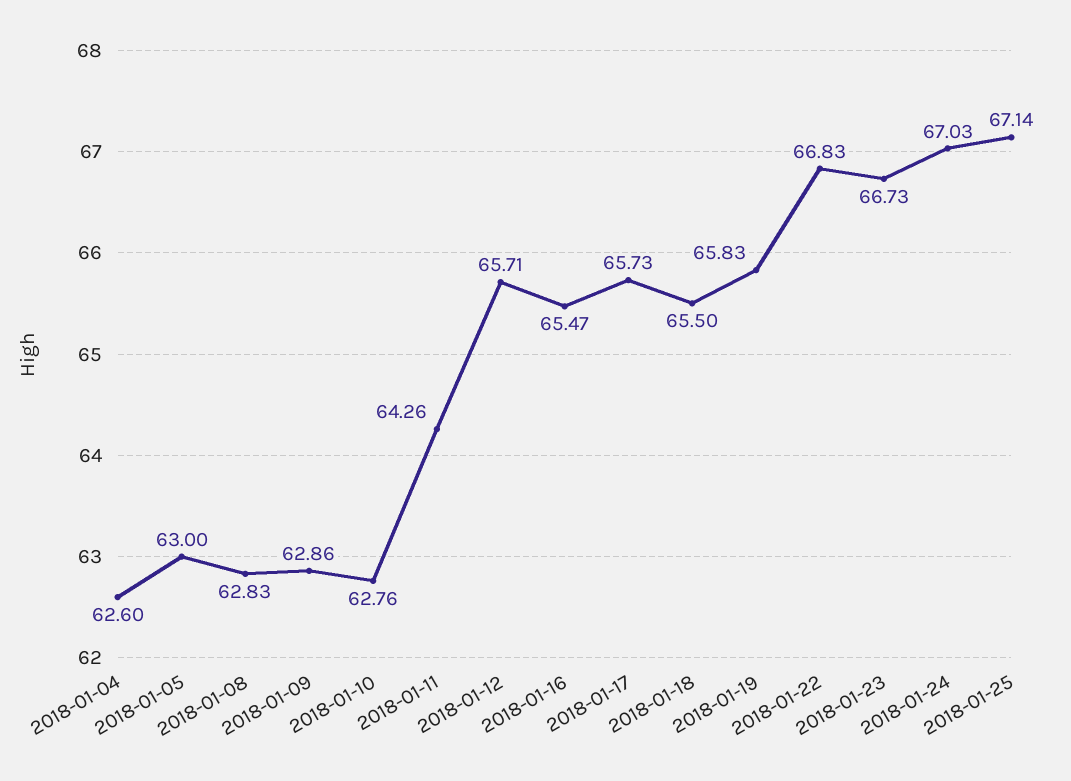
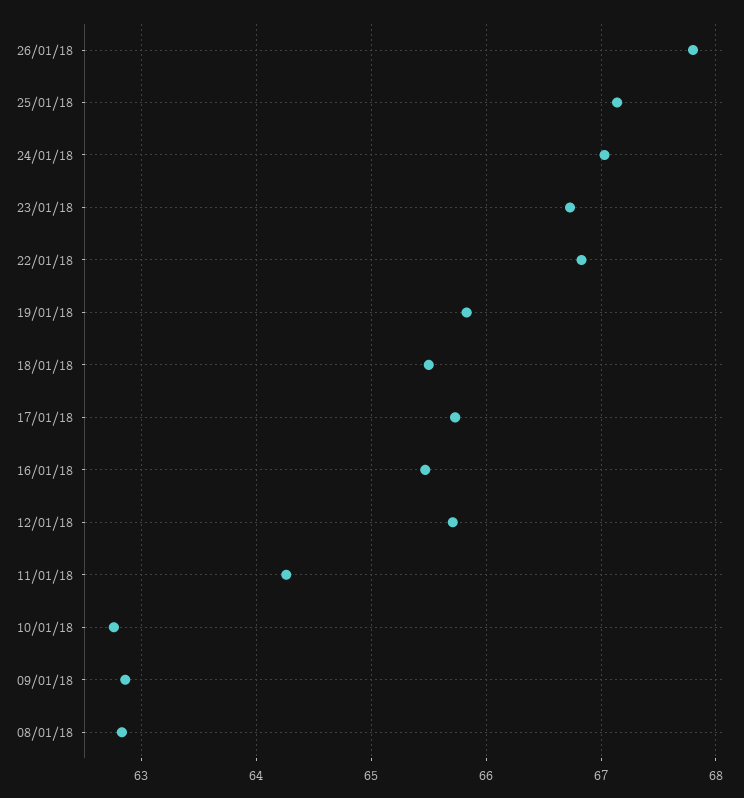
2018-01-04: 62.6 -> none
2018-01-05: 63 -> none
26/01/18: none -> 67.8

